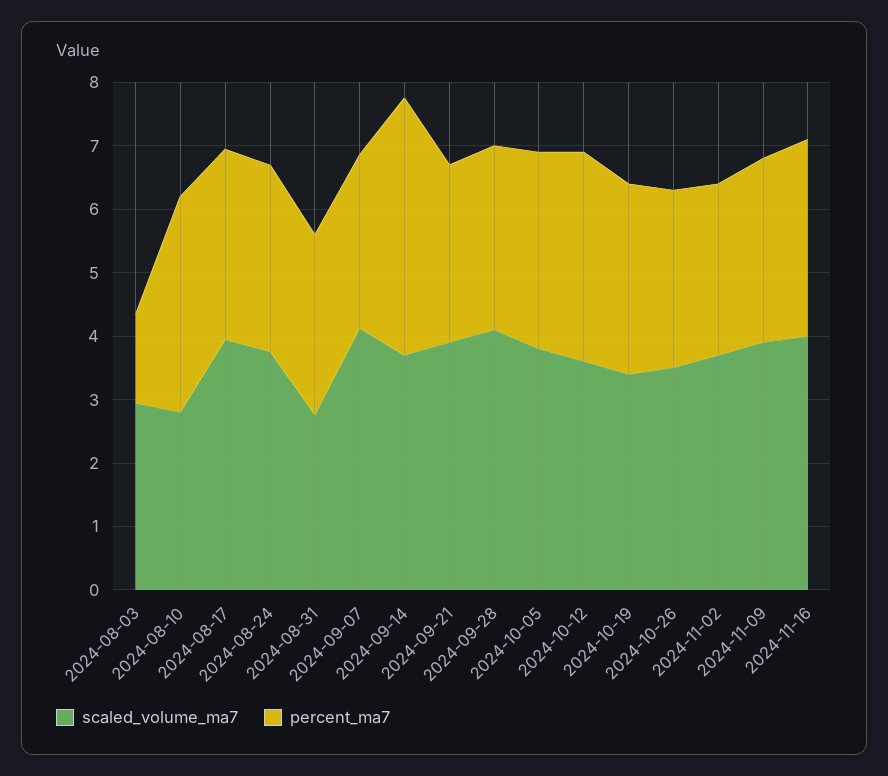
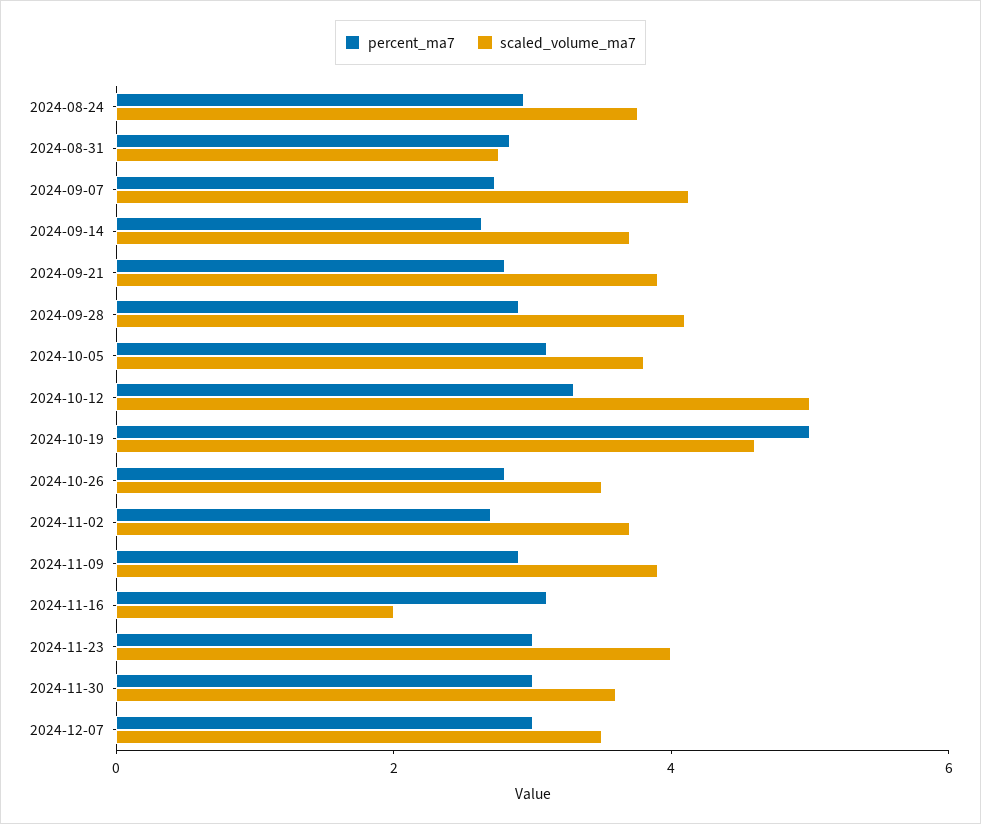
scaled_volume_ma7, 2024-08-03: 3 -> none
percent_ma7, 2024-08-03: 1.4 -> none
scaled_volume_ma7, 2024-08-10: 2.8 -> none
percent_ma7, 2024-08-10: 3.4 -> none
scaled_volume_ma7, 2024-08-17: 4 -> none
percent_ma7, 2024-08-17: 3 -> none
percent_ma7, 2024-09-14: 4 -> 2.5
scaled_volume_ma7, 2024-10-12: 3.6 -> 5
scaled_volume_ma7, 2024-10-19: 3.4 -> 4.5
percent_ma7, 2024-10-19: 3 -> 5
scaled_volume_ma7, 2024-11-16: 4 -> 2
percent_ma7, 2024-11-23: none -> 3
scaled_volume_ma7, 2024-11-23: none -> 4
percent_ma7, 2024-11-30: none -> 3
scaled_volume_ma7, 2024-11-30: none -> 3.5
percent_ma7, 2024-12-07: none -> 3
scaled_volume_ma7, 2024-12-07: none -> 3.5

